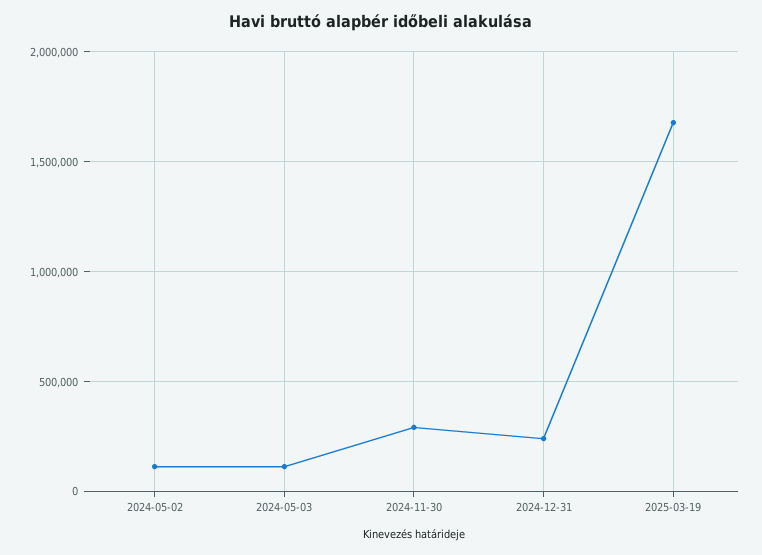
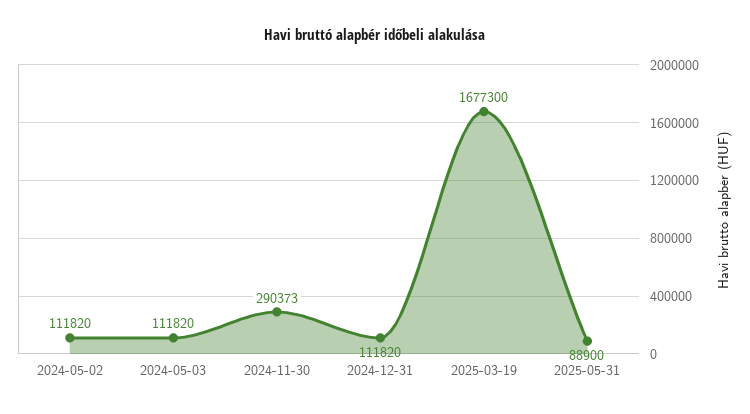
2024-12-31: 250000 -> 111820
2025-05-31: none -> 88900

